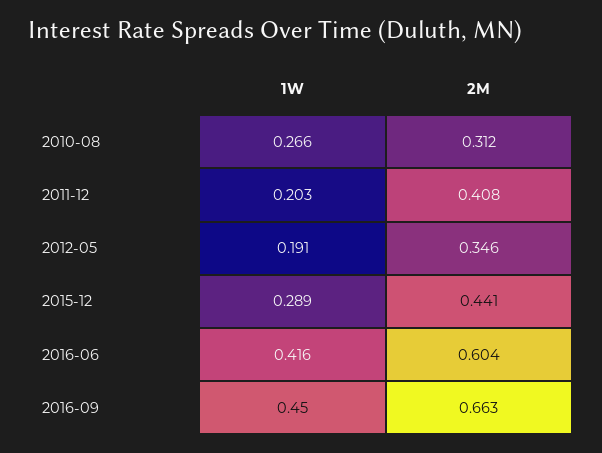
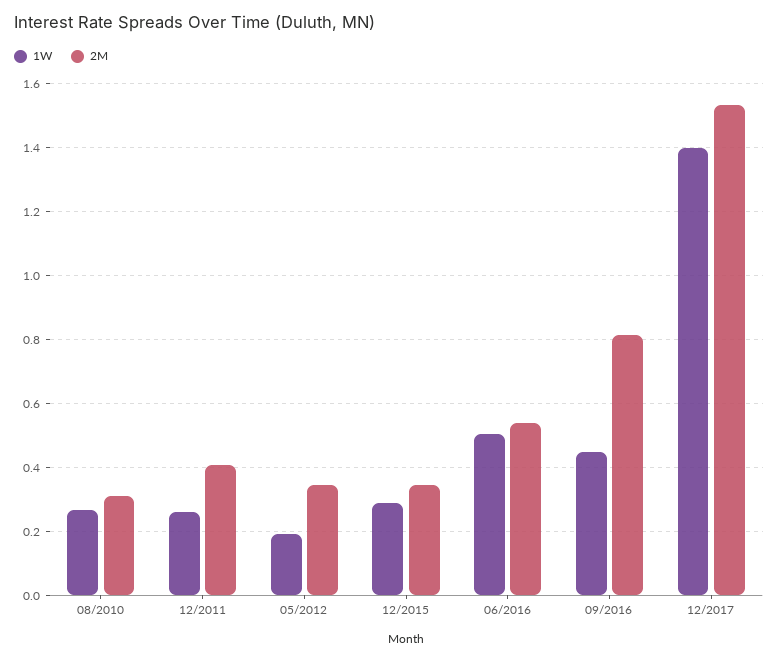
1W, 2011-12: 0.203 -> 0.26
2M, 2015-12: 0.441 -> 0.34
1W, 2016-06: 0.416 -> 0.5
2M, 2016-06: 0.604 -> 0.54
2M, 2016-09: 0.663 -> 0.82
1W, 12/2017: none -> 1.4
2M, 12/2017: none -> 1.54

